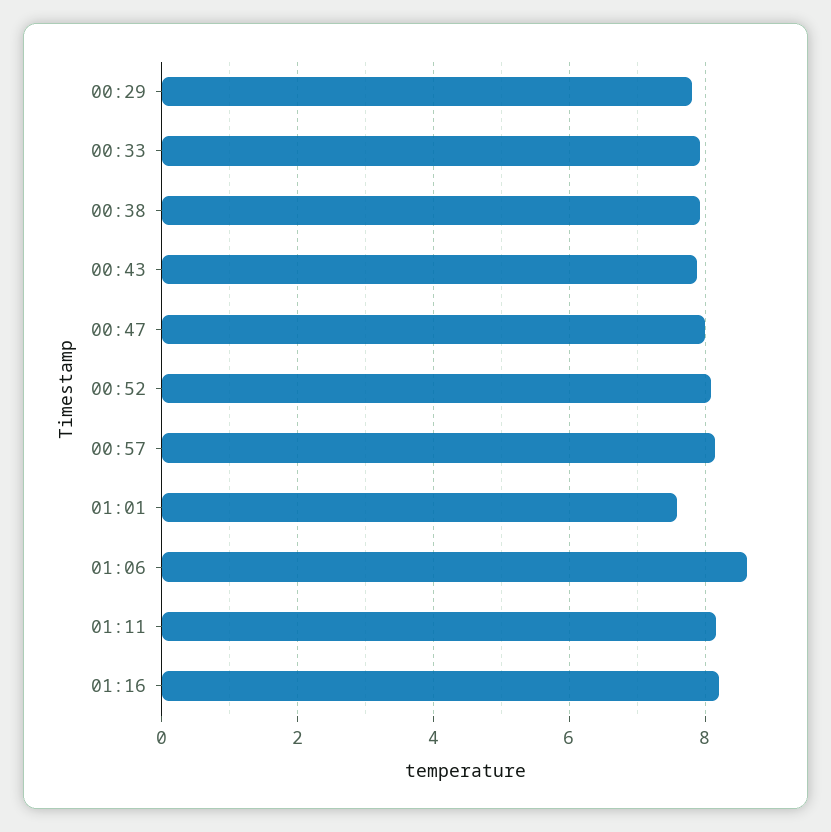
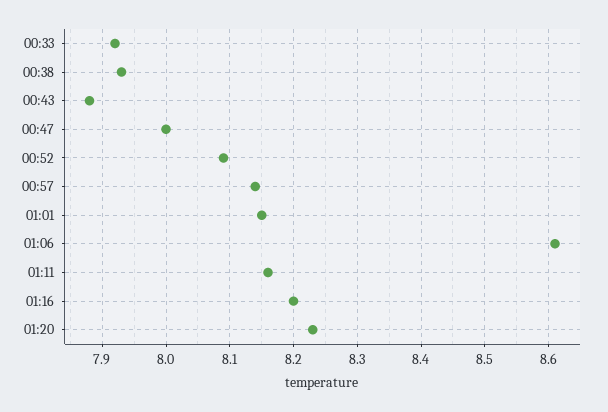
00:29: 7.8 -> none
01:01: 7.6 -> 8.15
01:20: none -> 8.23

